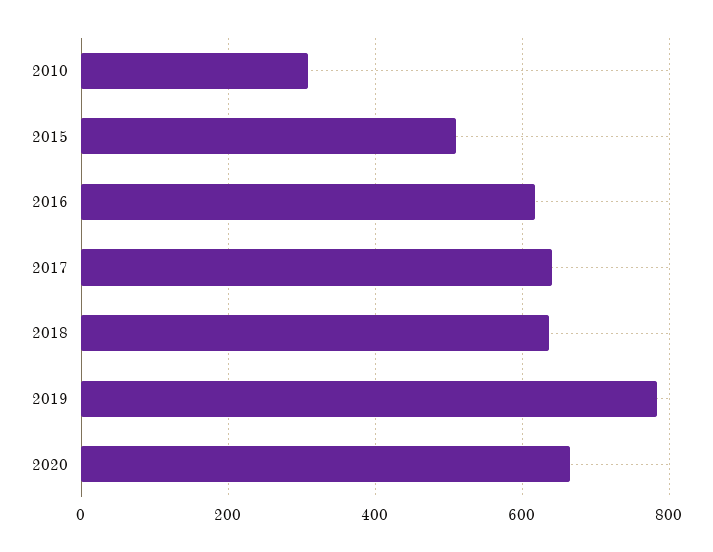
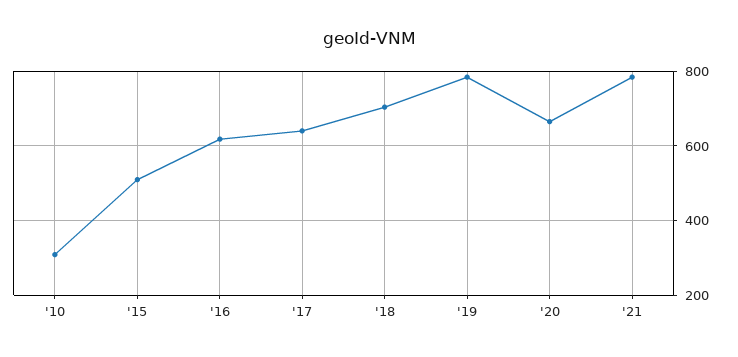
2018: 640 -> 700
'21: none -> 780

